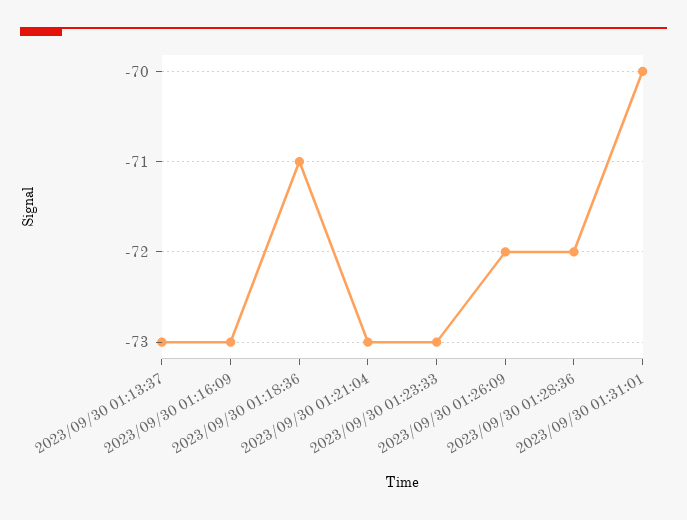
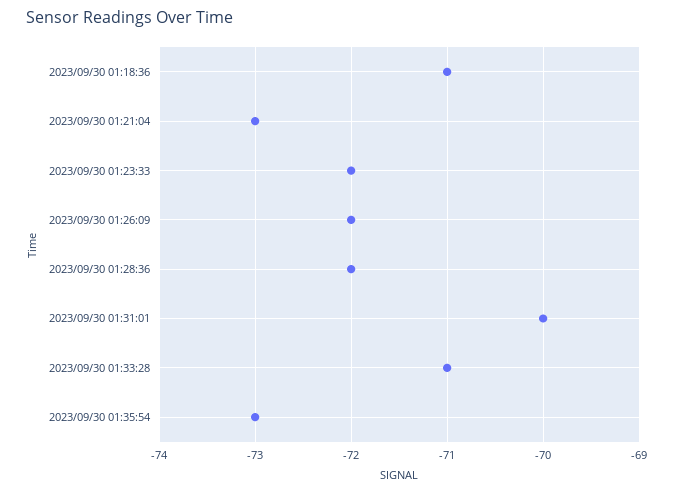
2023/09/30 01:13:37: -73 -> none
2023/09/30 01:16:09: -73 -> none
2023/09/30 01:23:33: -73 -> -72
2023/09/30 01:33:28: none -> -71
2023/09/30 01:35:54: none -> -73

